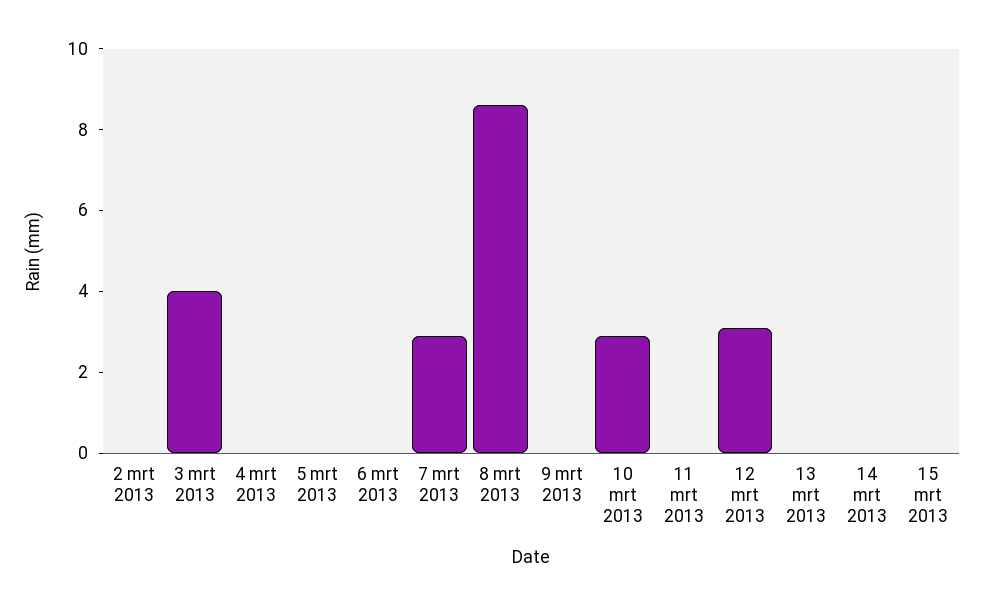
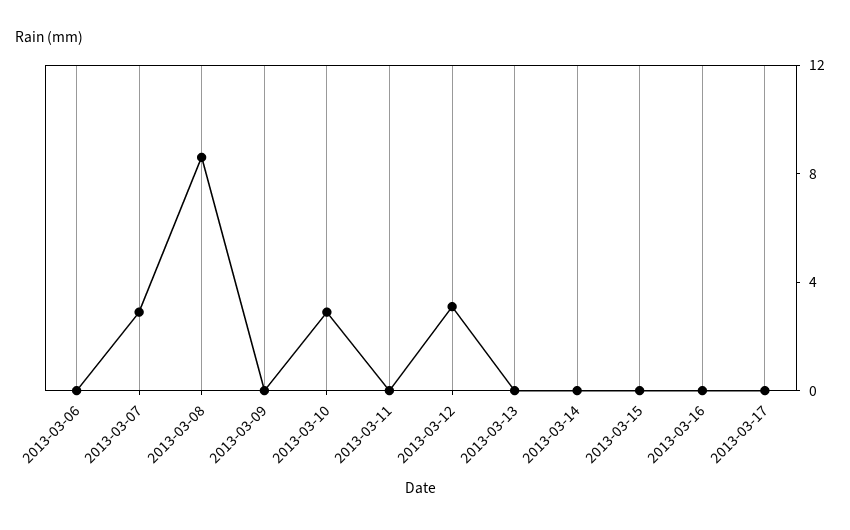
2 mrt 2013: 0 -> none
3 mrt 2013: 4 -> none
4 mrt 2013: 0 -> none
5 mrt 2013: 0 -> none
2013-03-16: none -> 0
2013-03-17: none -> 0

